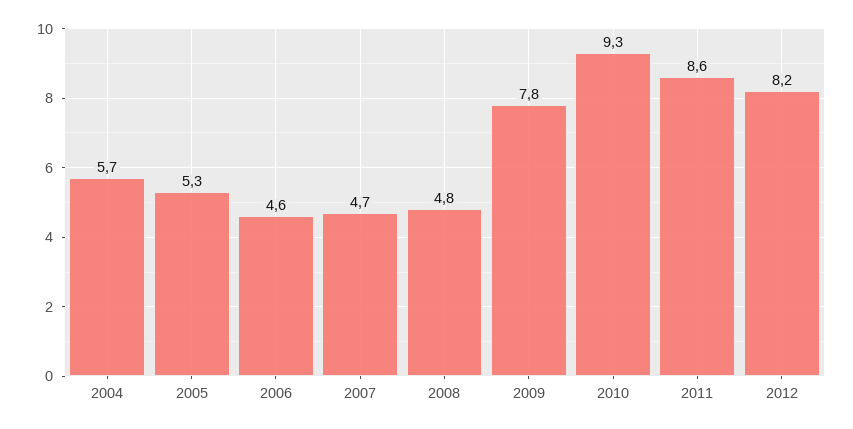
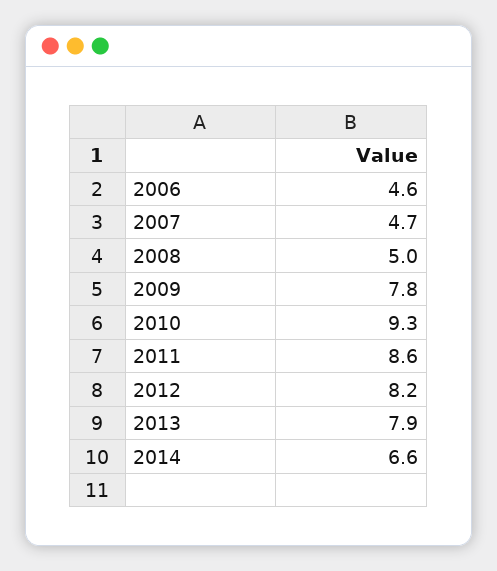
2004: 5.7 -> none
2005: 5.3 -> none
2008: 4.8 -> 5
2013: none -> 7.9
2014: none -> 6.6

